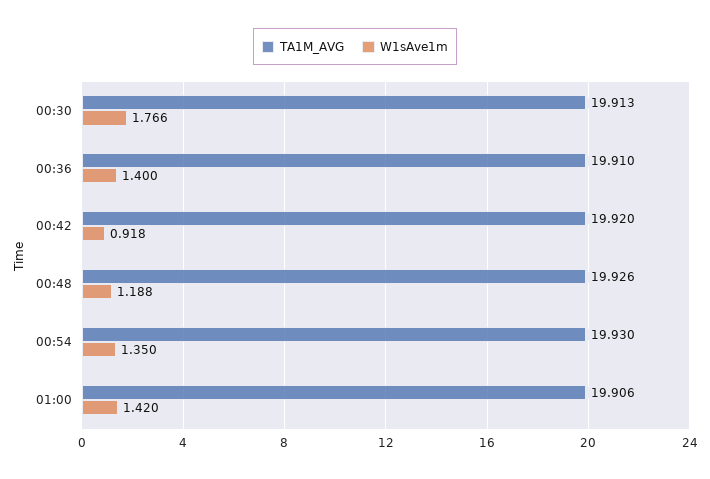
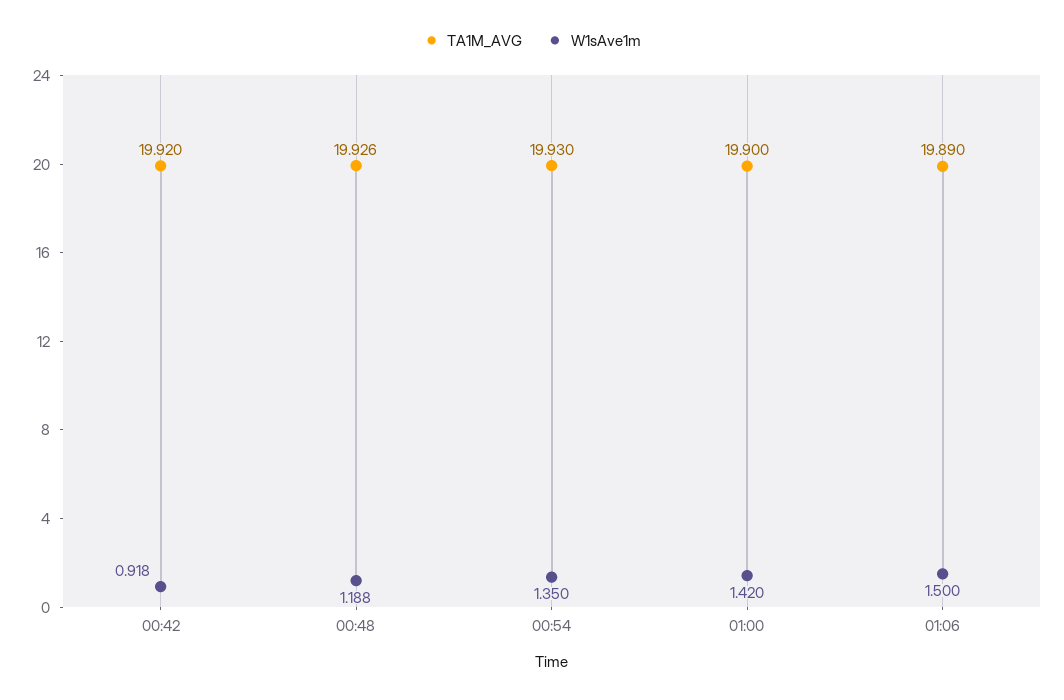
TA1M_AVG, 00:30: 19.913 -> none
W1sAve1m, 00:30: 1.766 -> none
TA1M_AVG, 00:36: 19.91 -> none
W1sAve1m, 00:36: 1.4 -> none
TA1M_AVG, 01:00: 19.906 -> 19.9
TA1M_AVG, 01:06: none -> 19.89
W1sAve1m, 01:06: none -> 1.5

